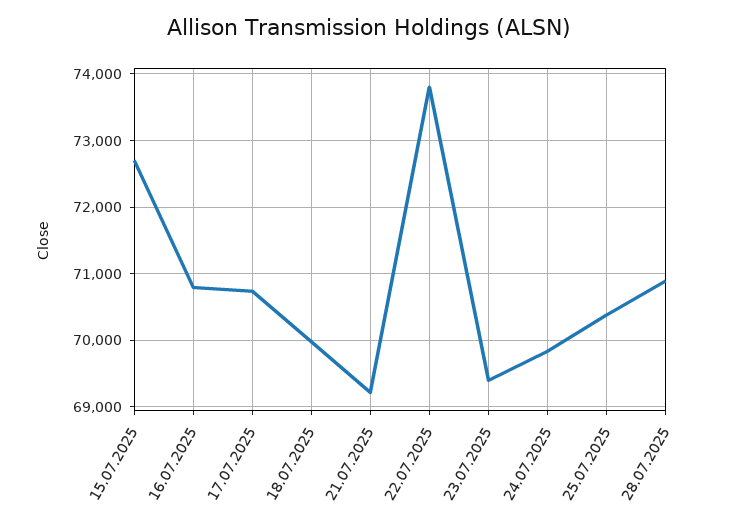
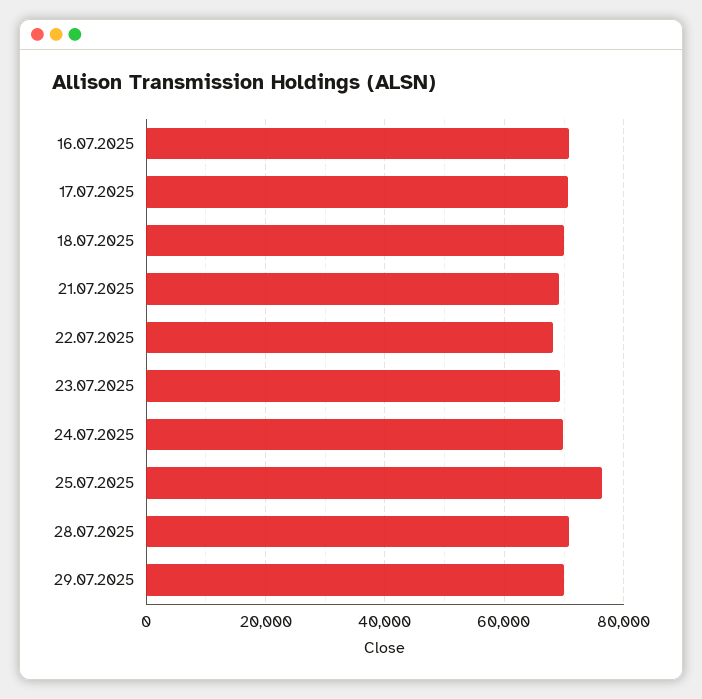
15.07.2025: 72700 -> none
22.07.2025: 73800 -> 68000
25.07.2025: 70400 -> 76000
29.07.2025: none -> 70000

